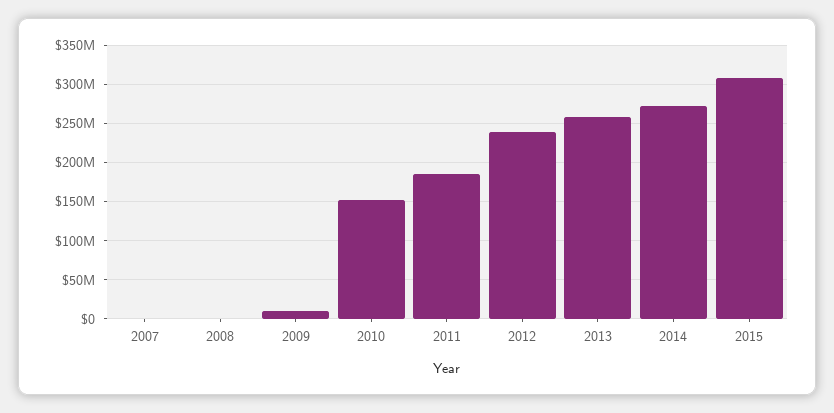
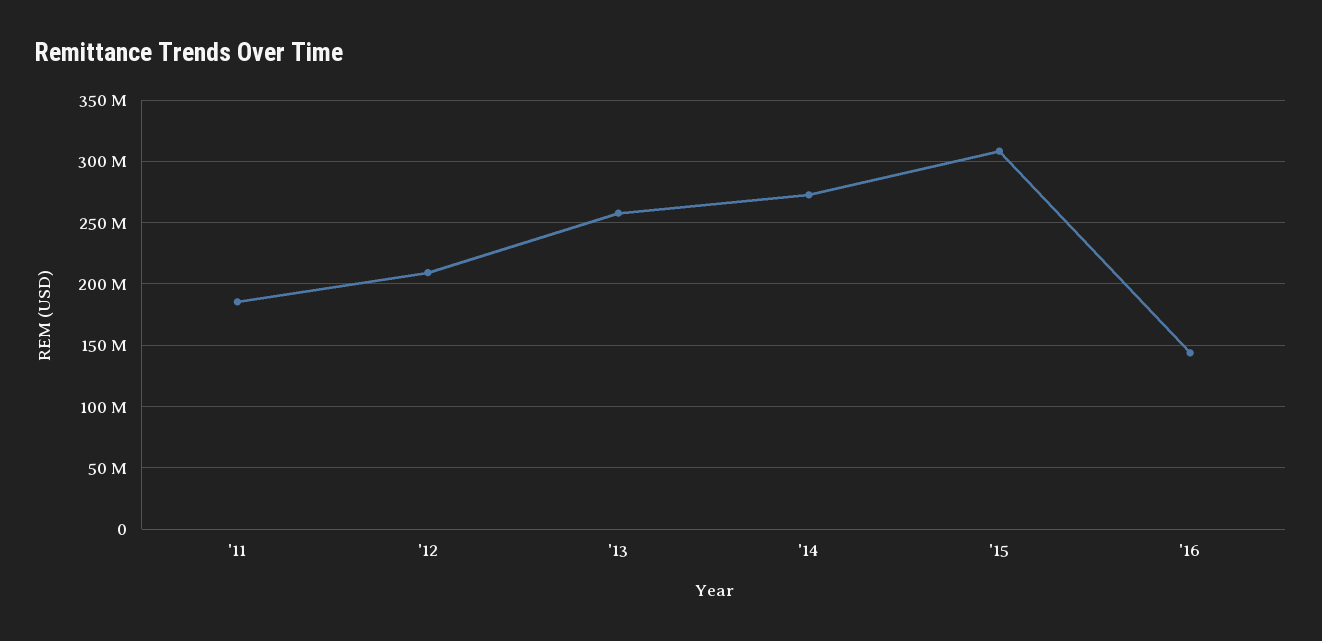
2007: 0 -> none
2008: 0 -> none
2009: 10000000 -> none
2010: 150000000 -> none
2012: 240000000 -> 210000000
'16: none -> 145000000

